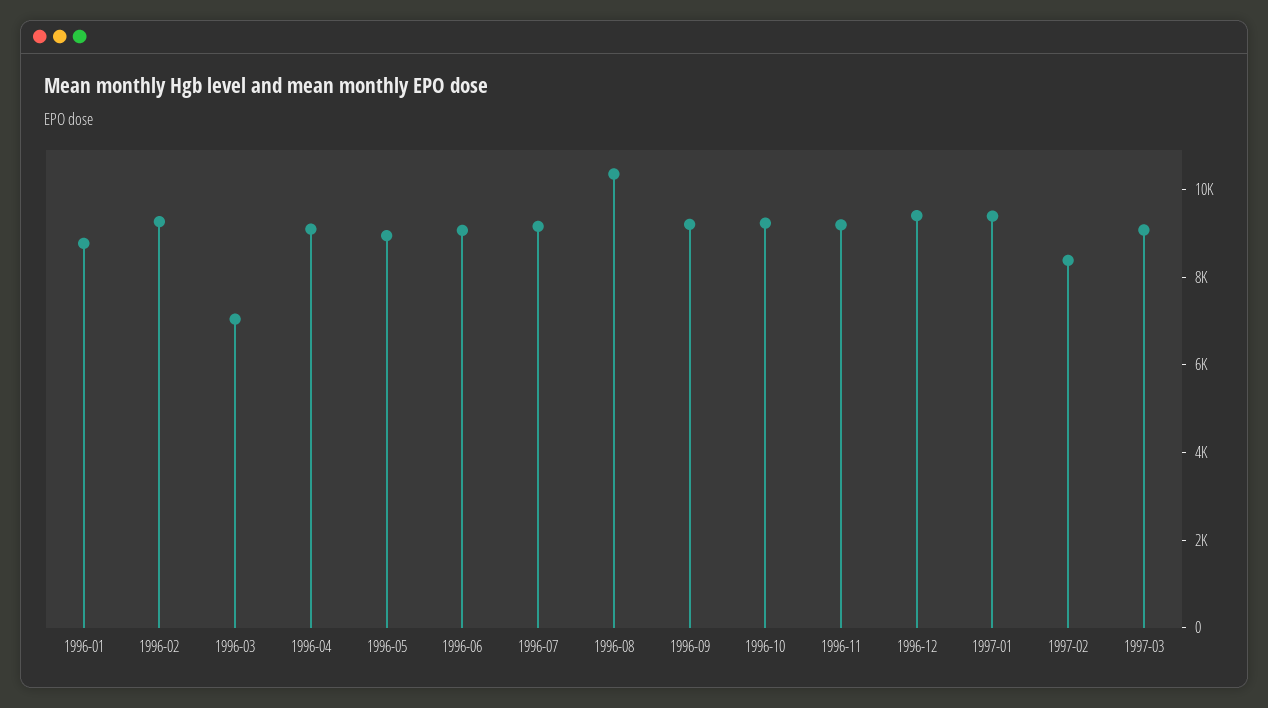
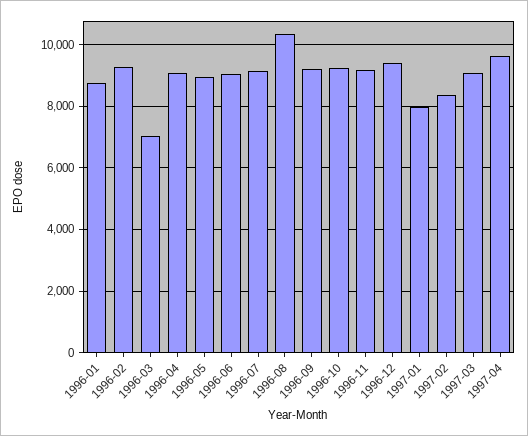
1997-01: 9500 -> 8000
1997-04: none -> 9600

